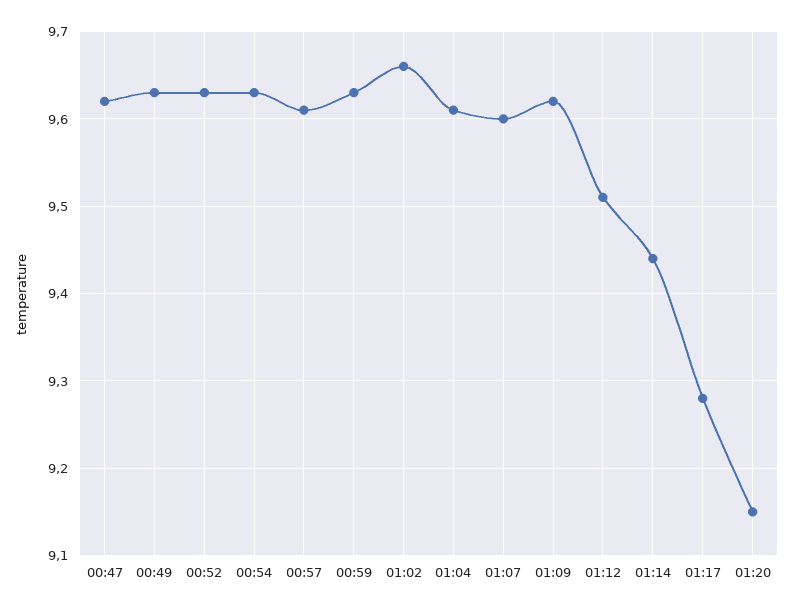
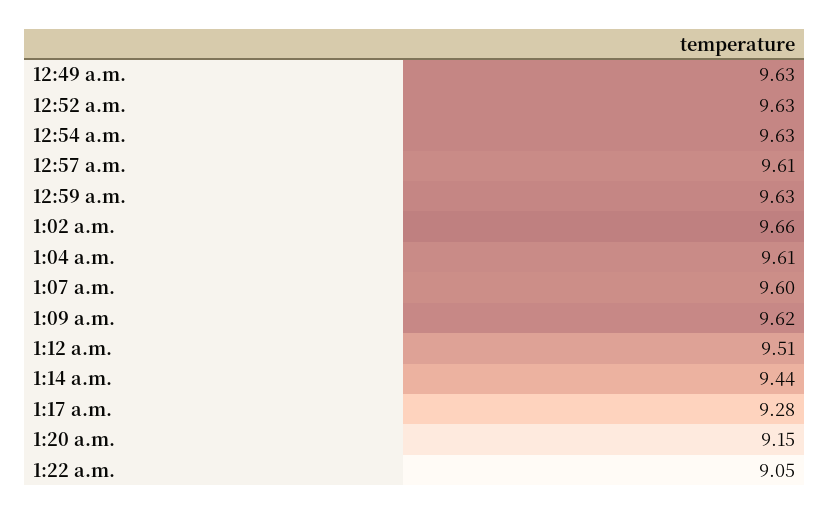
00:47: 9.62 -> none
1:22 a.m.: none -> 9.05

